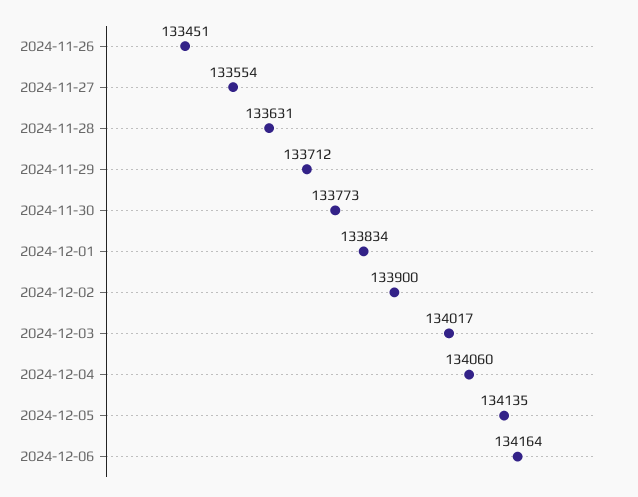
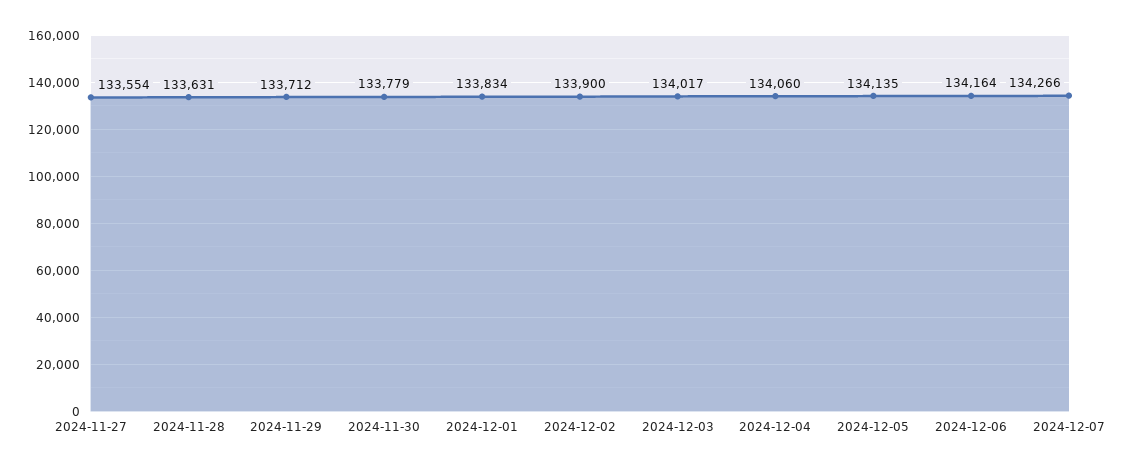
2024-11-26: 133451 -> none
2024-11-30: 133773 -> 133779
2024-12-07: none -> 134266

